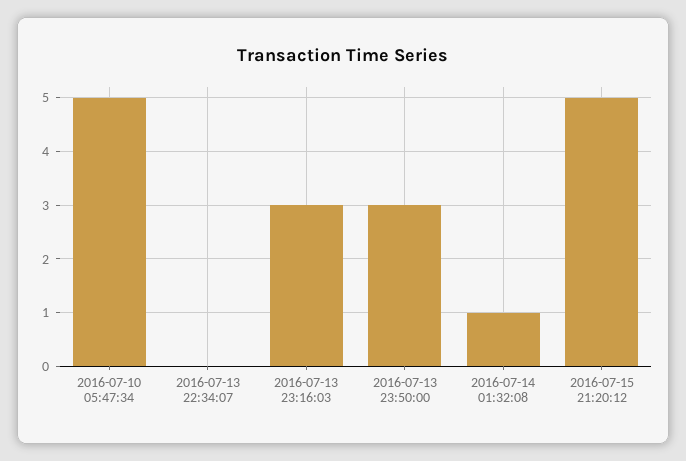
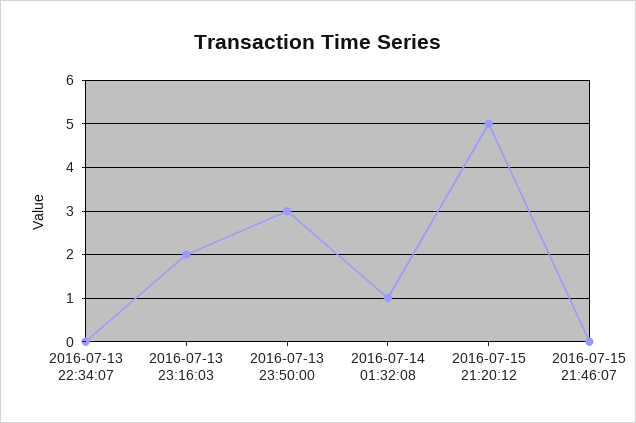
2016-07-10 05:47:34: 5 -> none
2016-07-13 23:16:03: 3 -> 2
2016-07-15 21:46:07: none -> 0

